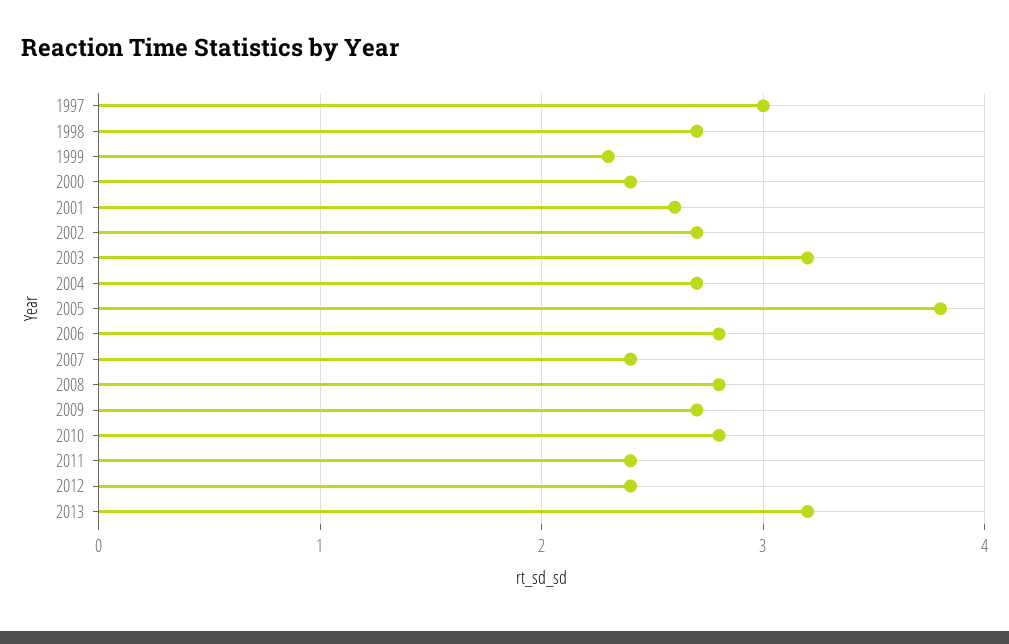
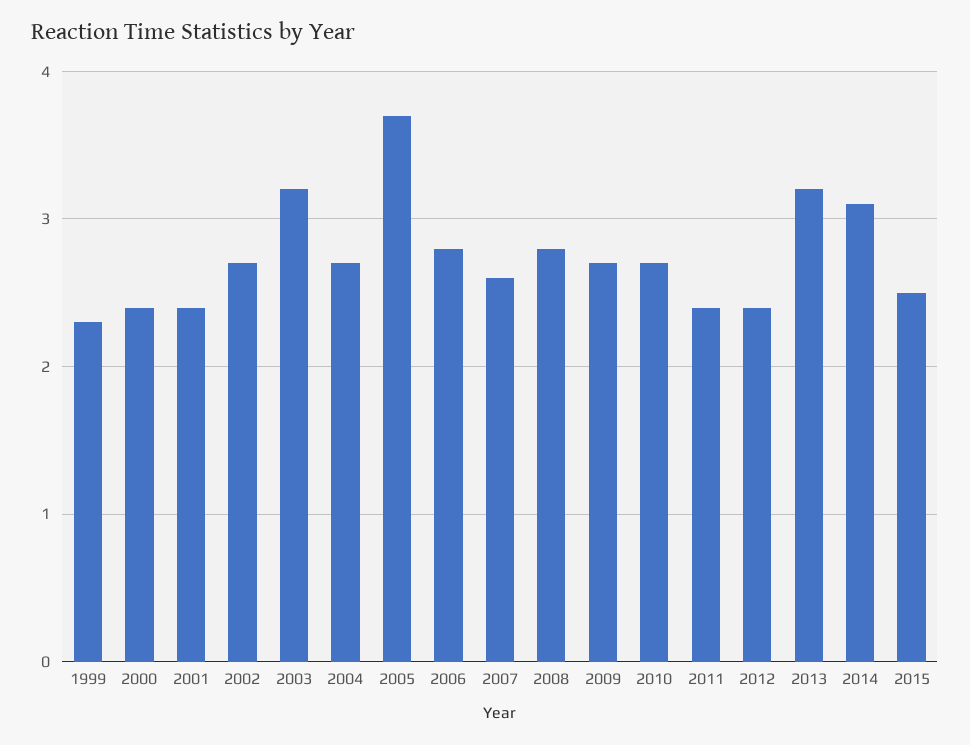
1997: 3 -> none
1998: 2.7 -> none
2001: 2.6 -> 2.4
2005: 3.8 -> 3.7
2007: 2.4 -> 2.6
2010: 2.8 -> 2.7
2014: none -> 3.1
2015: none -> 2.5

